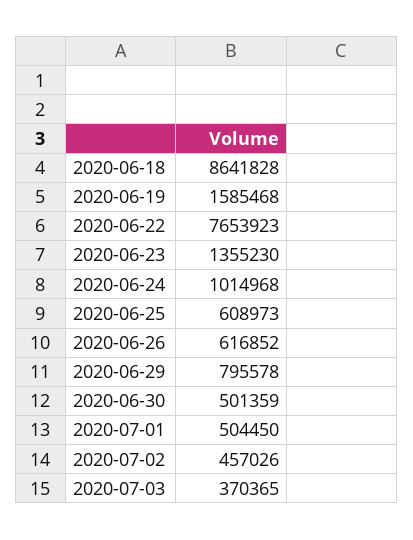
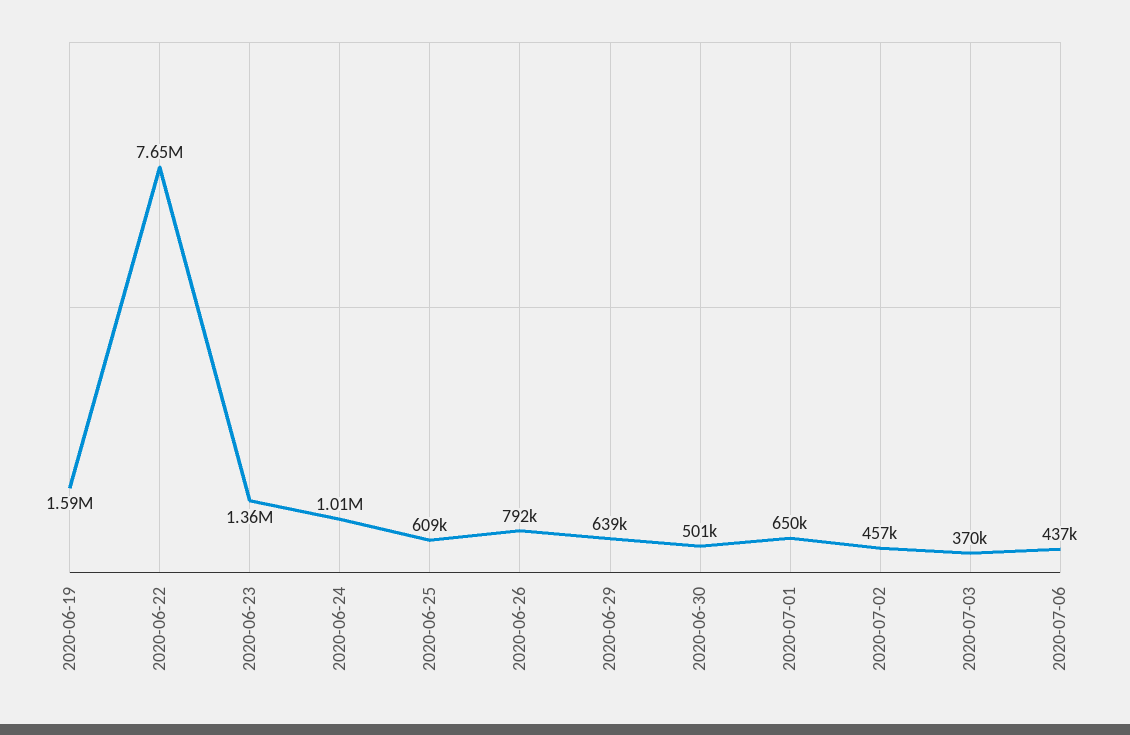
2020-06-18: 8641828 -> none
2020-06-26: 616852 -> 792000
2020-06-29: 795578 -> 639000
2020-07-01: 504450 -> 650000
2020-07-06: none -> 437000

